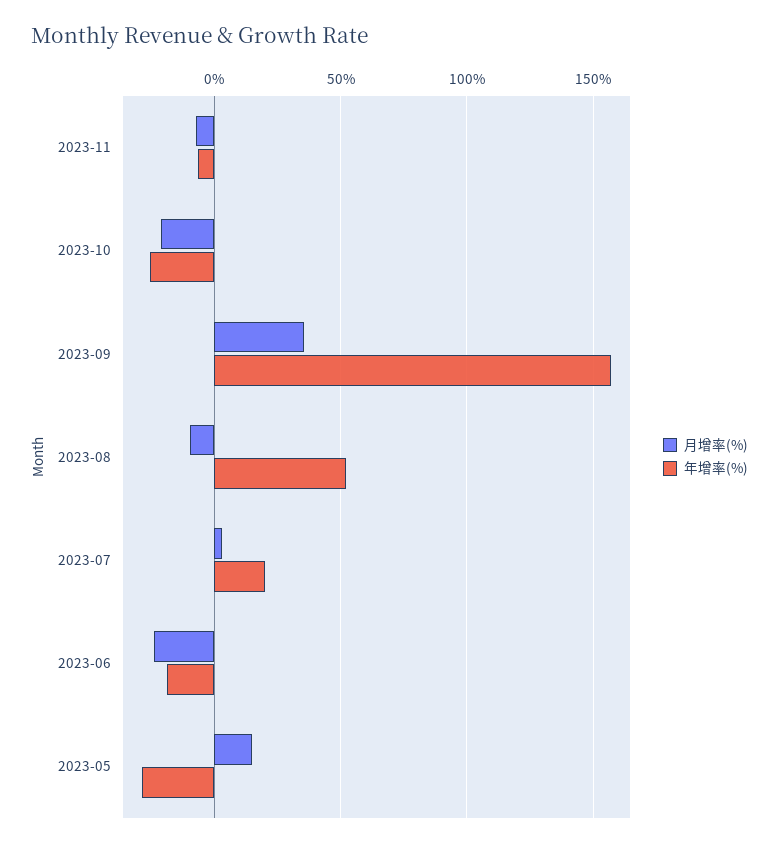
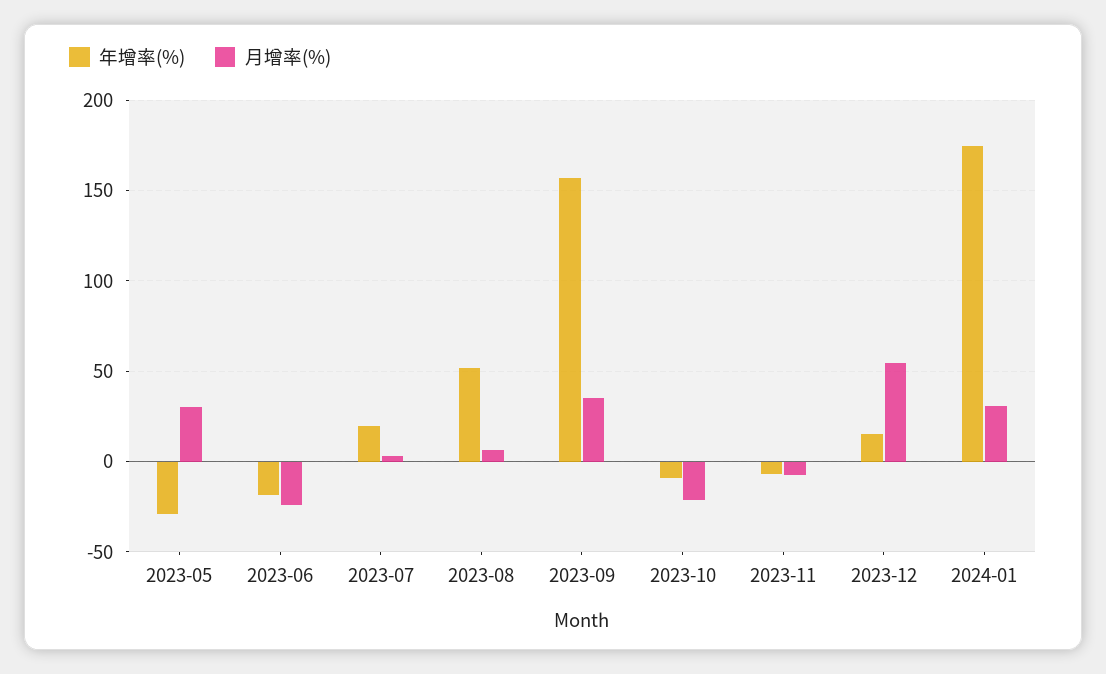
年增率(%), 2023-10: -25 -> -10
月增率(%), 2023-08: -10 -> 5
月增率(%), 2023-05: 15 -> 30
年增率(%), 2023-12: none -> 15
月增率(%), 2023-12: none -> 55
年增率(%), 2024-01: none -> 175
月增率(%), 2024-01: none -> 30

